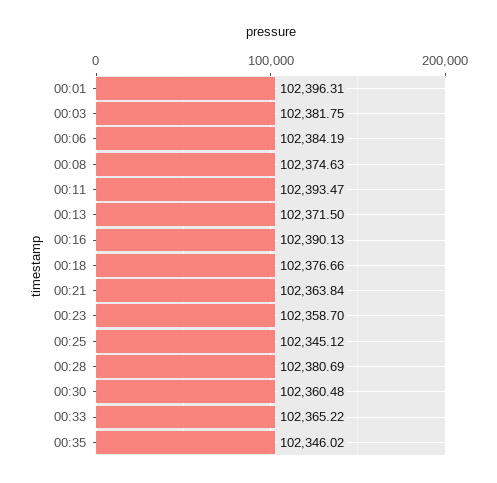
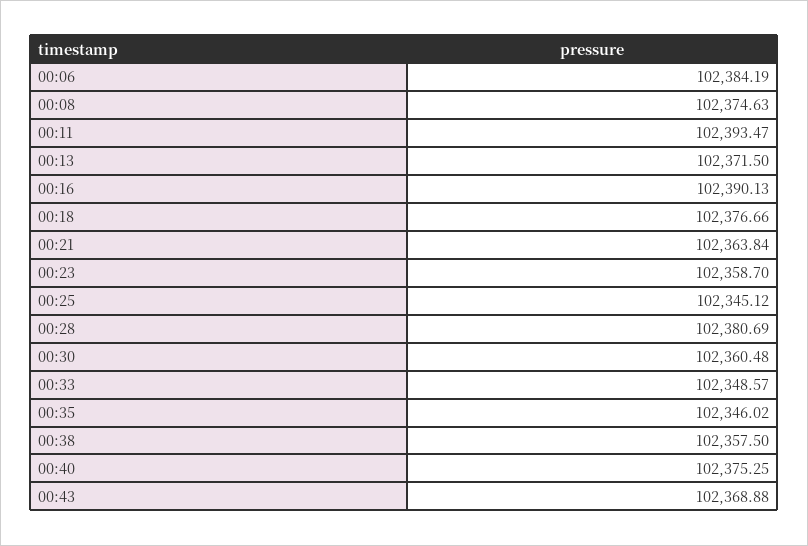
00:01: 102396.31 -> none
00:03: 102381.75 -> none
00:33: 102365.22 -> 102348.57
00:38: none -> 102357.5
00:40: none -> 102375.25
00:43: none -> 102368.88

